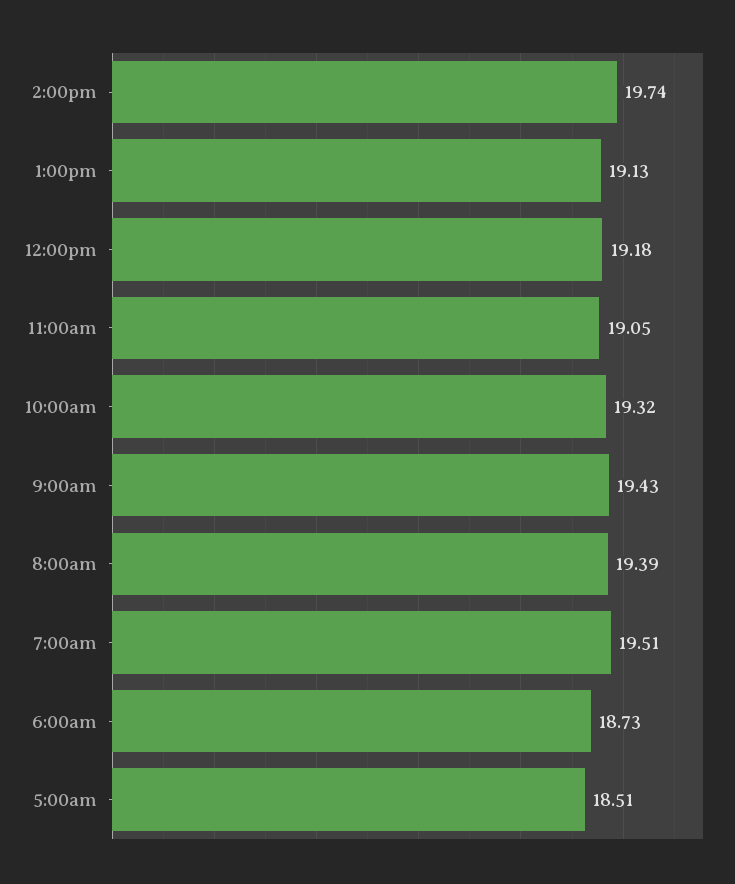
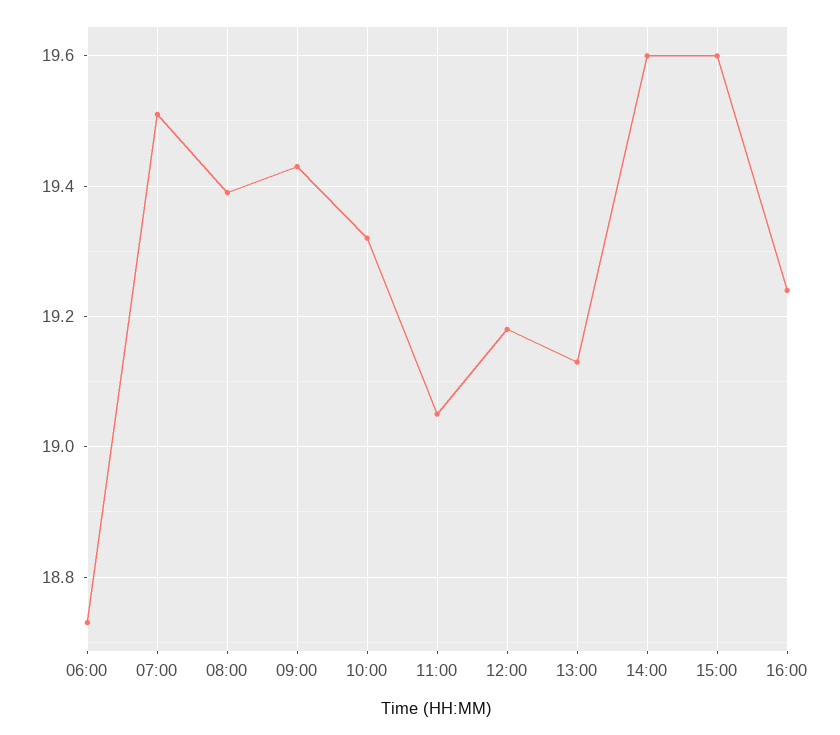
2:00pm: 19.74 -> 19.6
5:00am: 18.51 -> none
15:00: none -> 19.6
16:00: none -> 19.25

